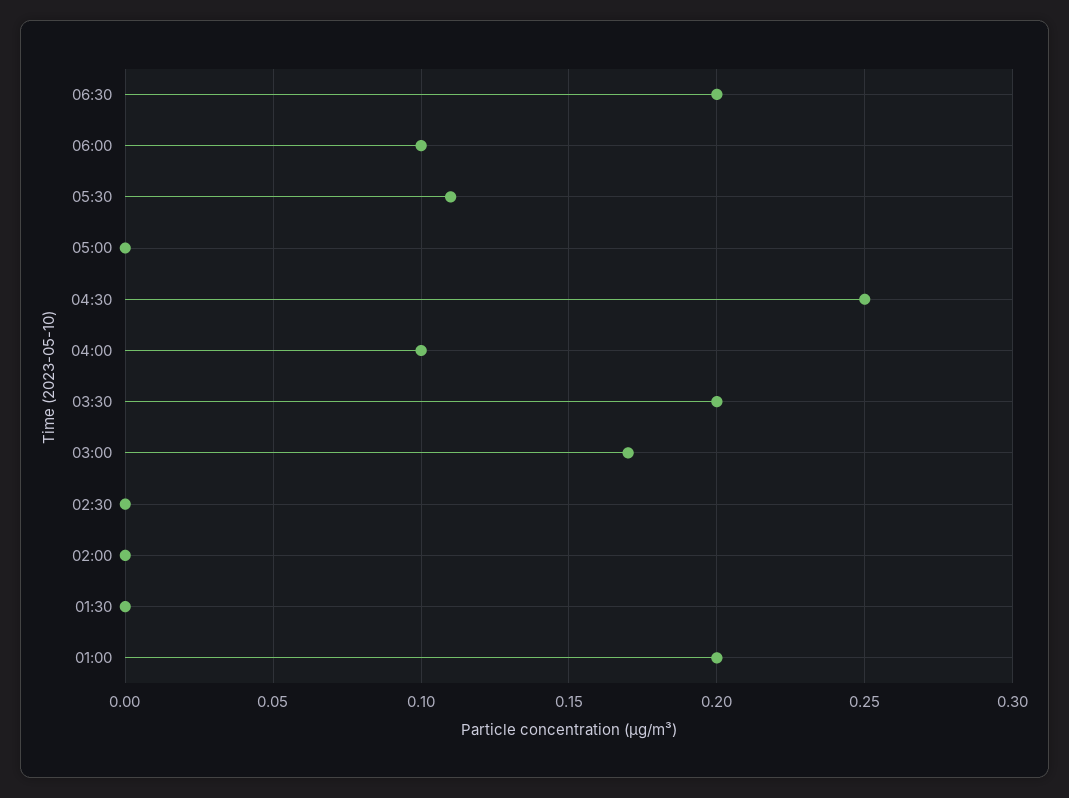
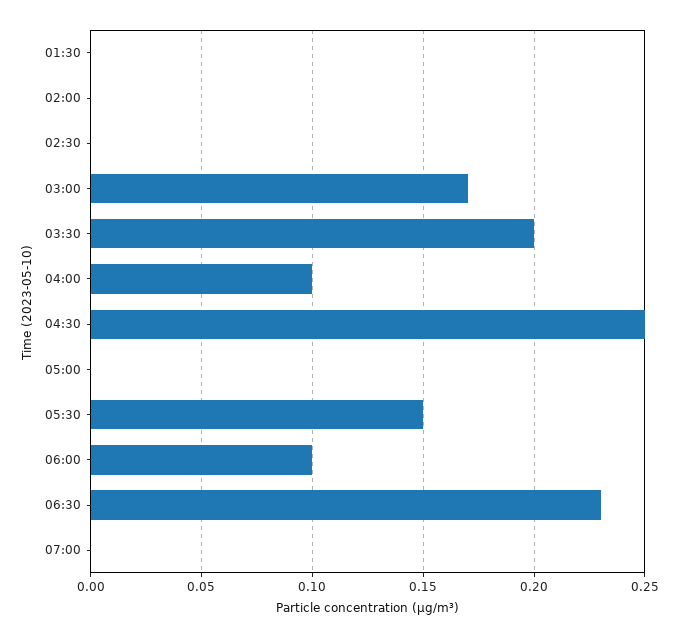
06:30: 0.2 -> 0.23
05:30: 0.11 -> 0.15
01:00: 0.2 -> none
07:00: none -> 0

